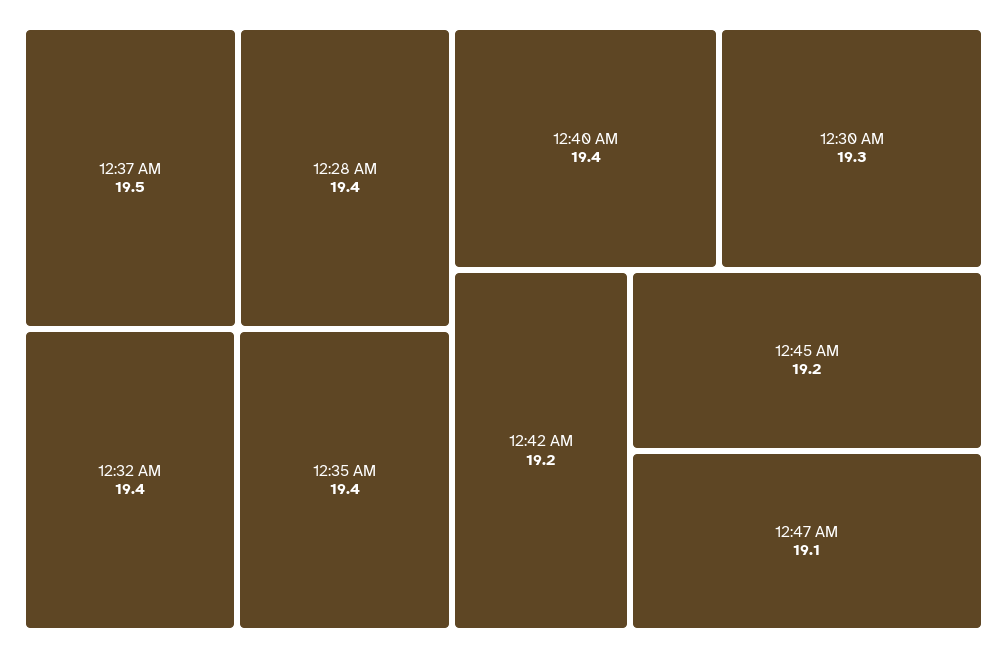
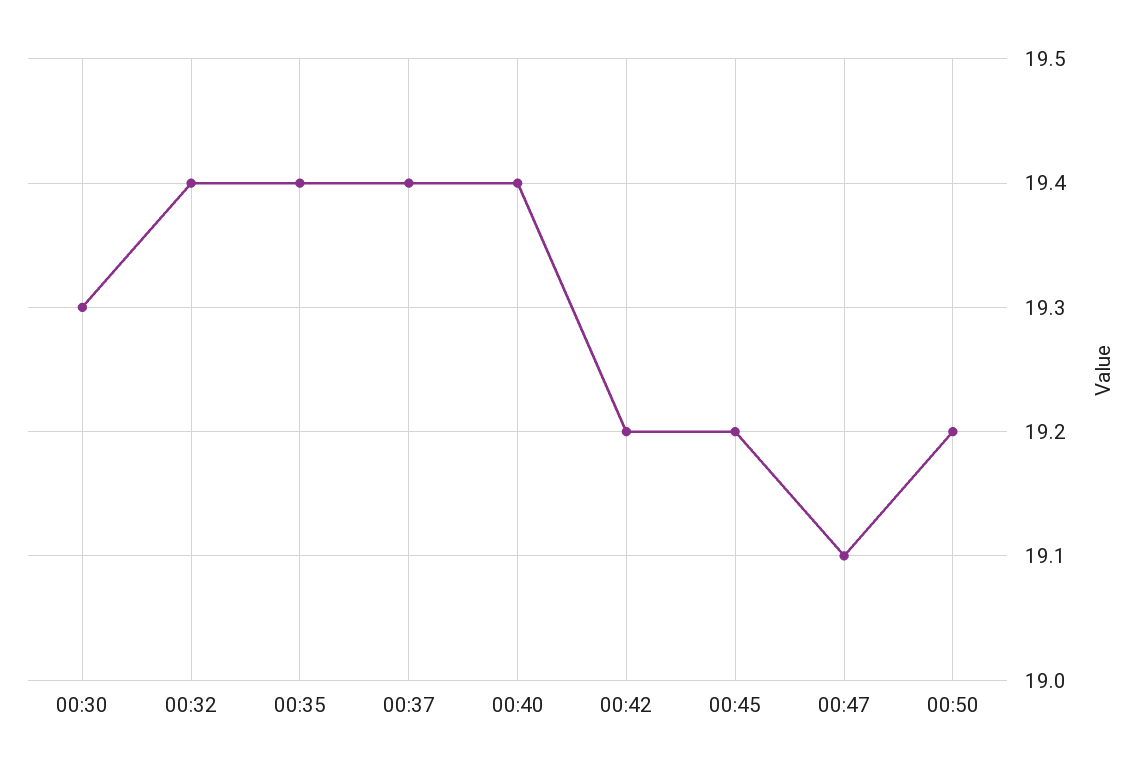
12:37 AM: 19.5 -> 19.4
12:28 AM: 19.4 -> none
00:50: none -> 19.2

